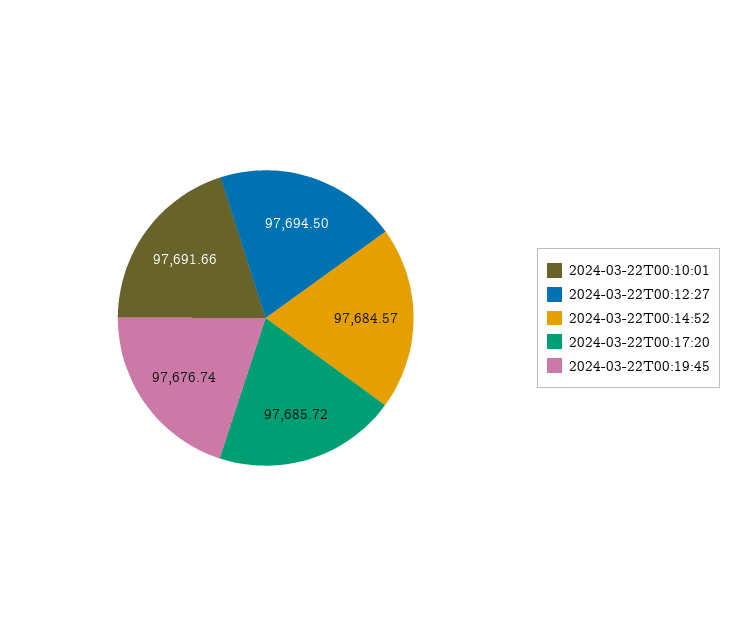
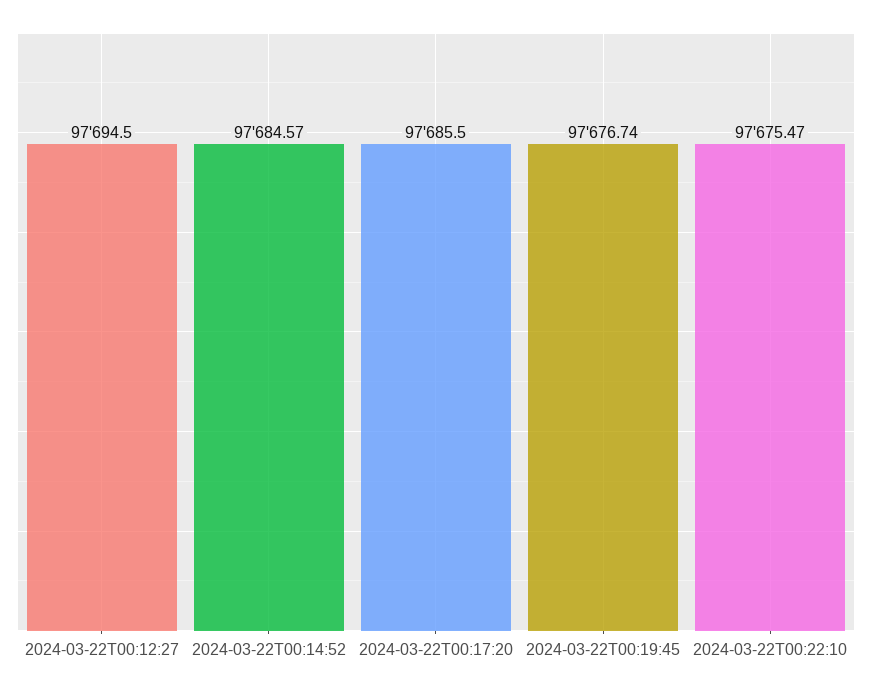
2024-03-22T00:10:01: 97691.66 -> none
2024-03-22T00:17:20: 97685.72 -> 97685.5
2024-03-22T00:22:10: none -> 97675.47

